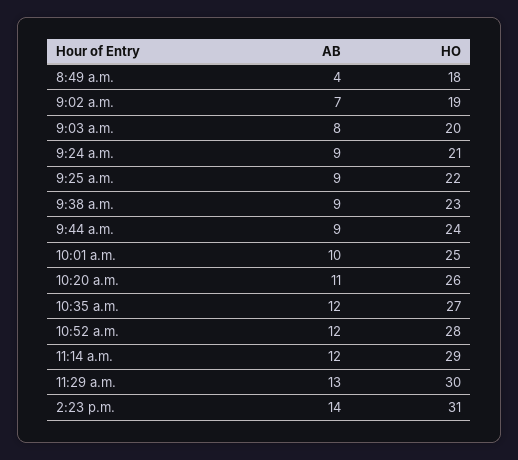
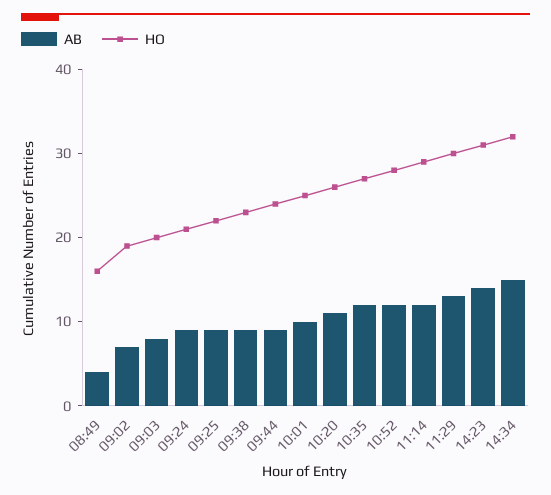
HO, 8:49 a.m.: 18 -> 16
AB, 14:34: none -> 15
HO, 14:34: none -> 32

